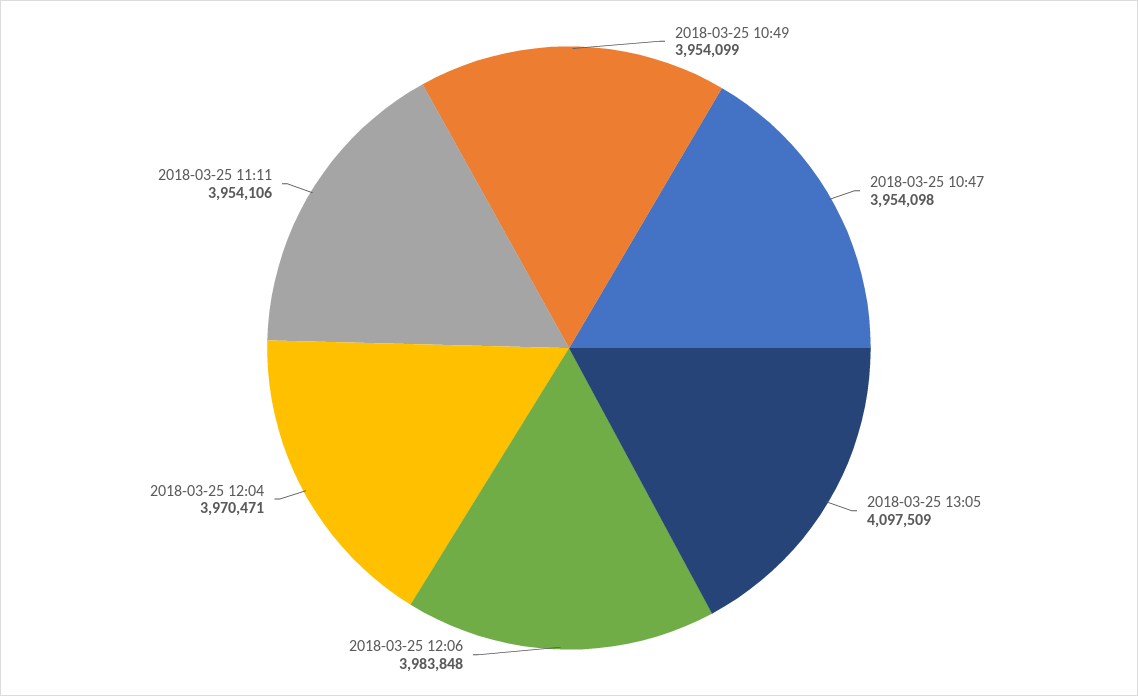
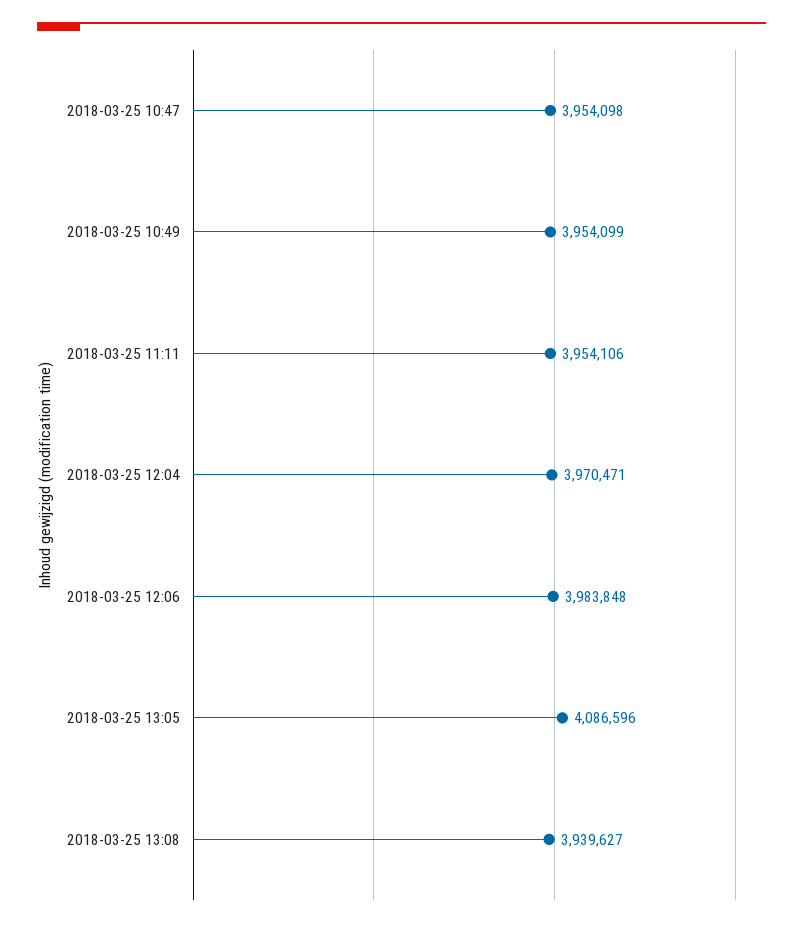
2018-03-25 13:05: 4097509 -> 4086596
2018-03-25 13:08: none -> 3939627

